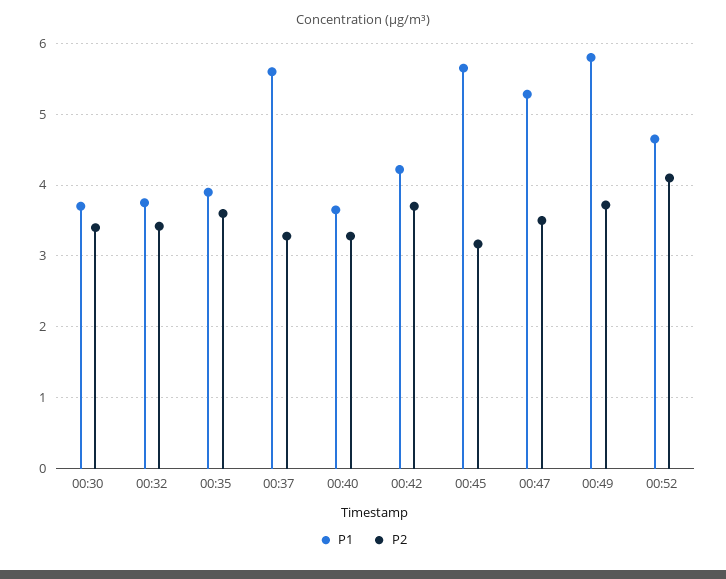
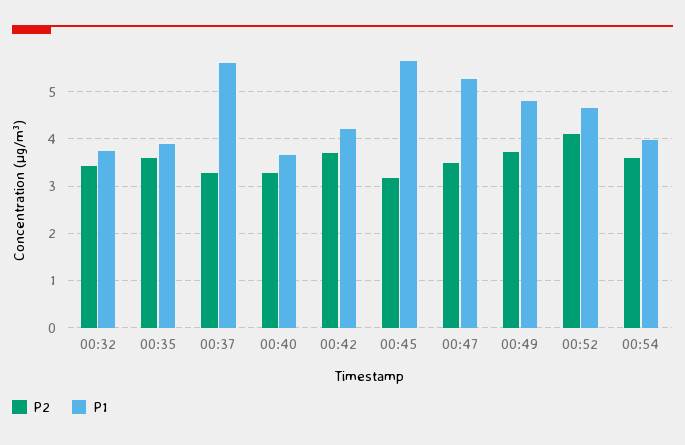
P1, 00:30: 3.7 -> none
P2, 00:30: 3.4 -> none
P1, 00:49: 5.8 -> 4.8
P2, 00:54: none -> 3.6
P1, 00:54: none -> 4

